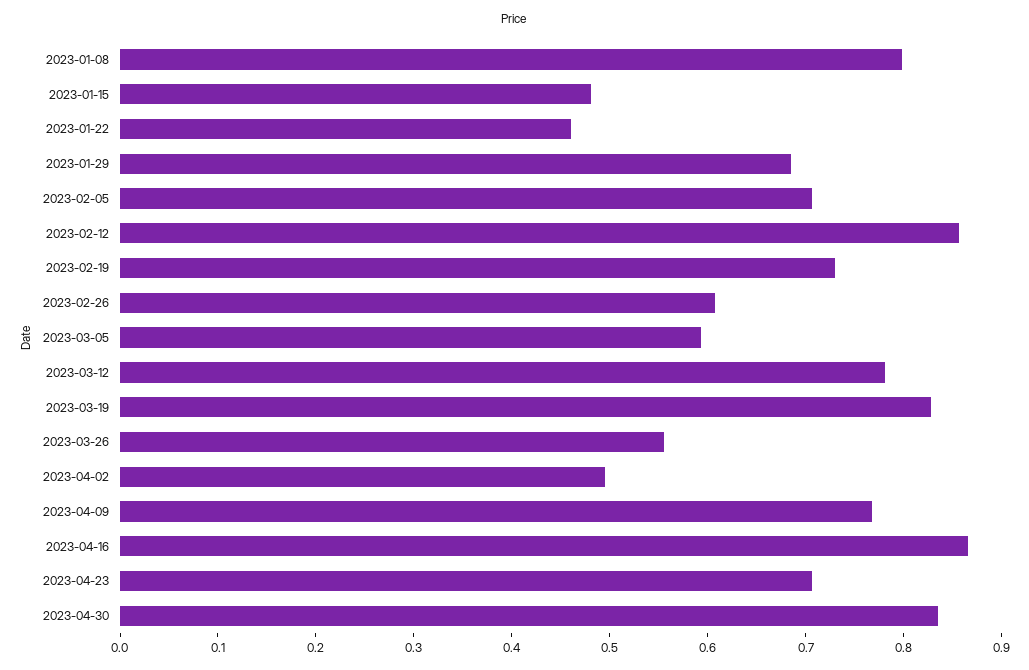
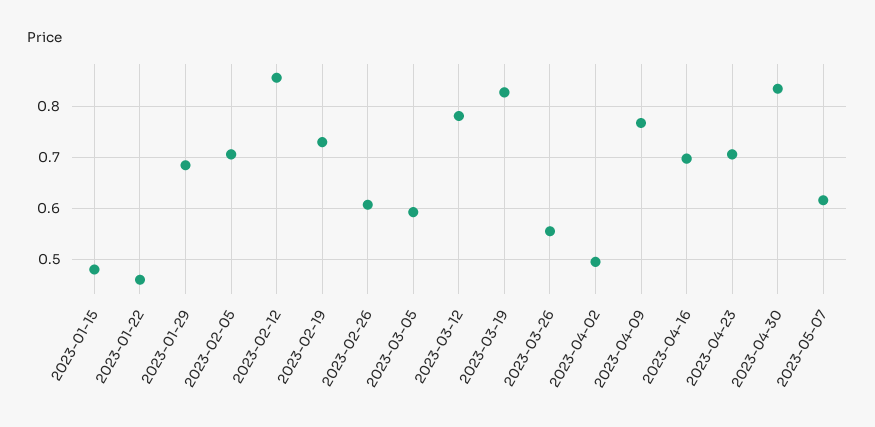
2023-01-08: 0.8 -> none
2023-04-16: 0.86 -> 0.7
2023-05-07: none -> 0.62

